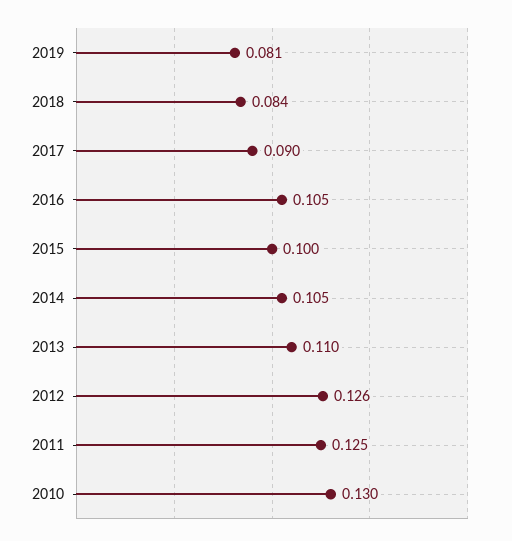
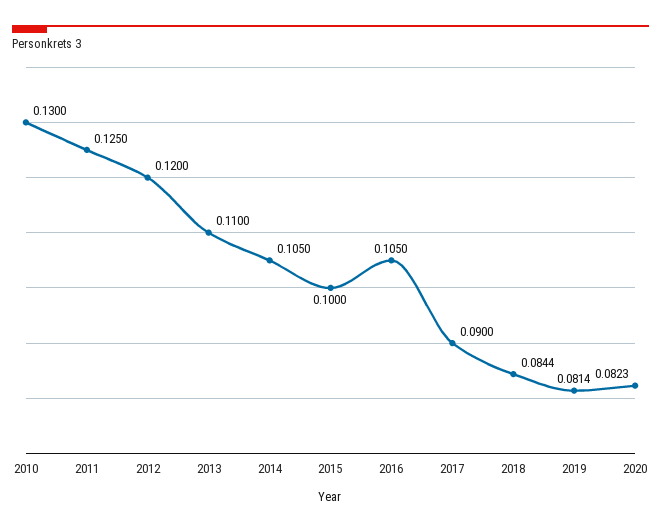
2012: 0.126 -> 0.12
2020: none -> 0.0823

